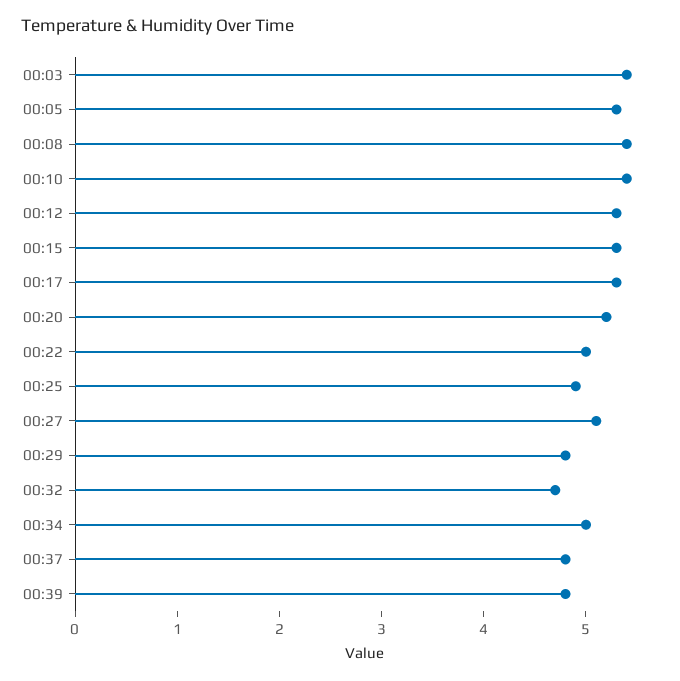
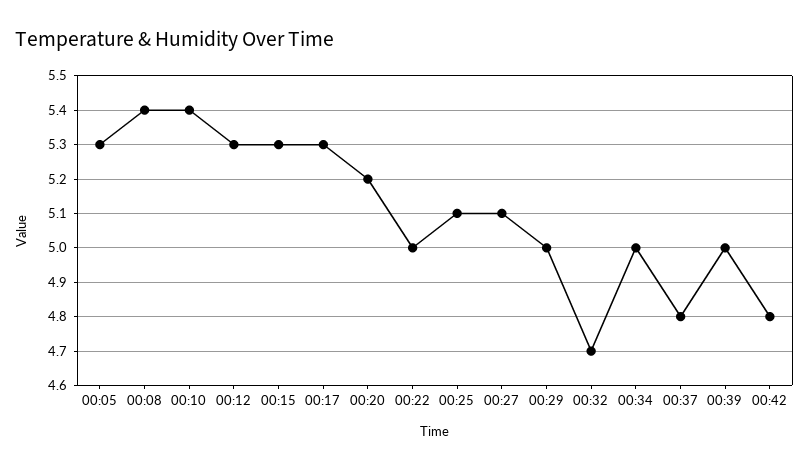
00:03: 5.4 -> none
00:25: 4.9 -> 5.1
00:29: 4.8 -> 5
00:39: 4.8 -> 5
00:42: none -> 4.8

